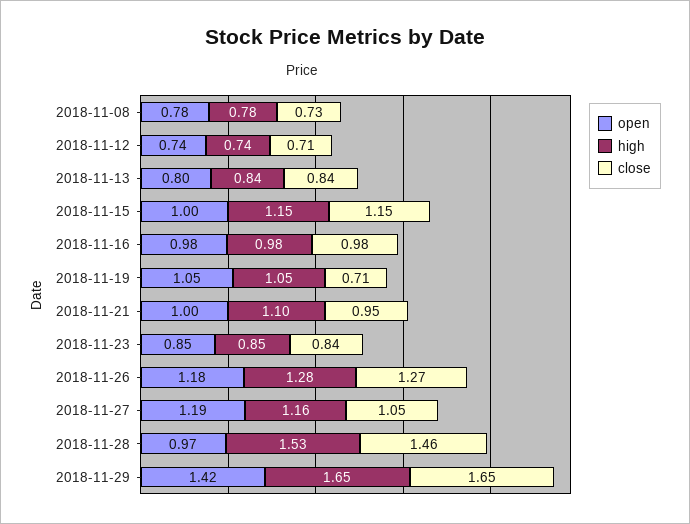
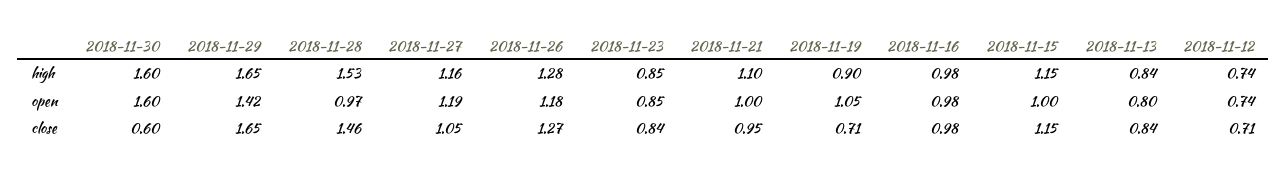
open, 2018-11-08: 0.78 -> none
high, 2018-11-08: 0.78 -> none
close, 2018-11-08: 0.73 -> none
high, 2018-11-19: 1.05 -> 0.9
high, 2018-11-30: none -> 1.6
open, 2018-11-30: none -> 1.6
close, 2018-11-30: none -> 0.6

